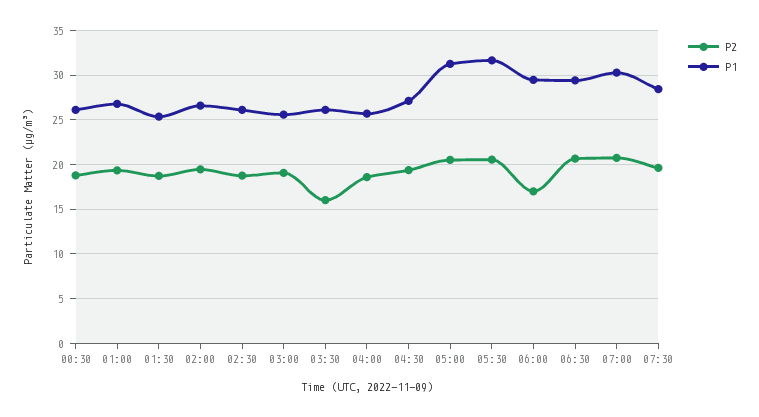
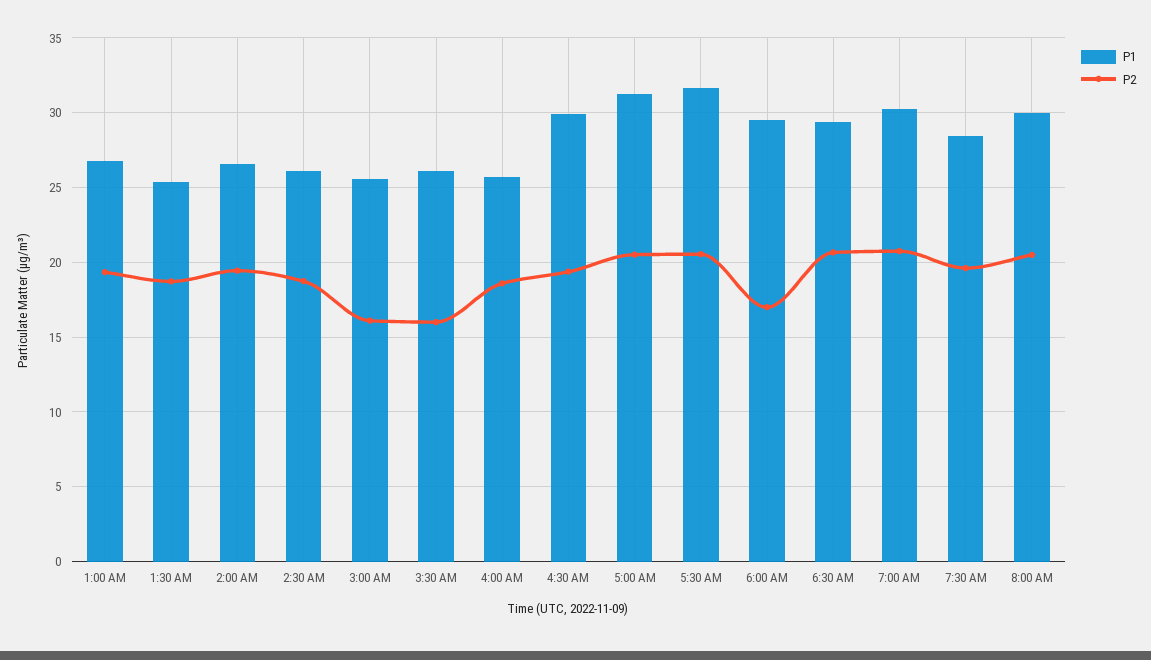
P2, 00:30: 19 -> none
P1, 00:30: 26 -> none
P2, 03:00: 19 -> 16
P1, 04:30: 27 -> 30
P1, 8:00 AM: none -> 30
P2, 8:00 AM: none -> 20.5

